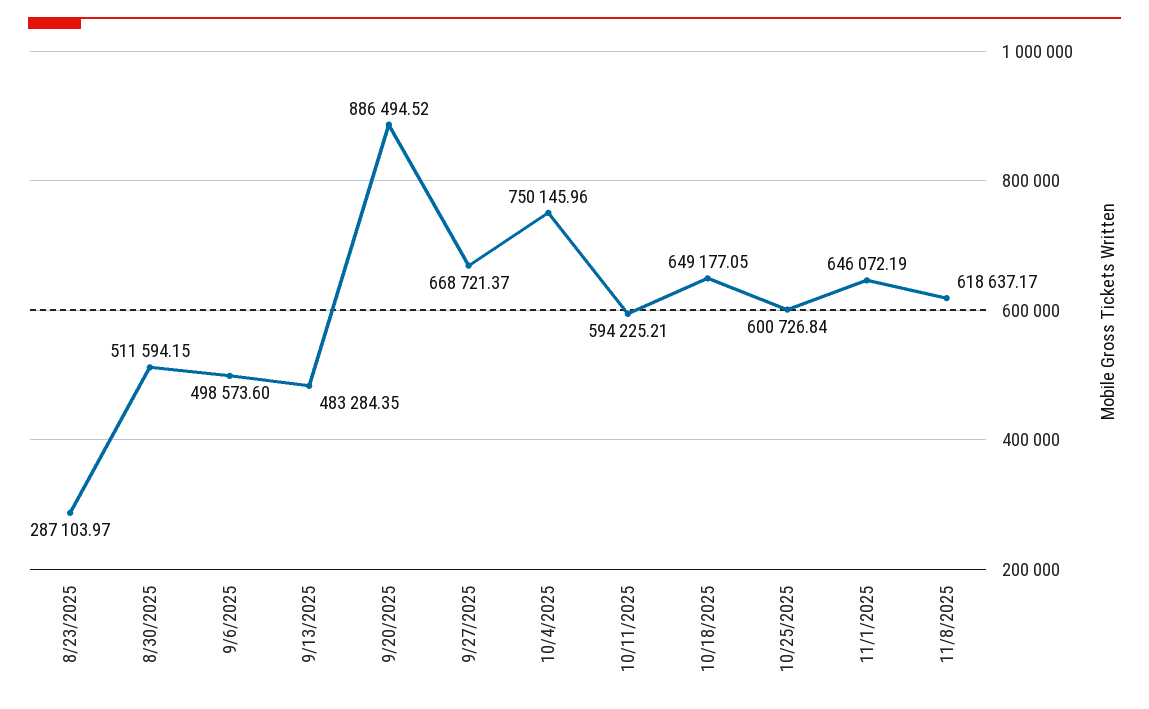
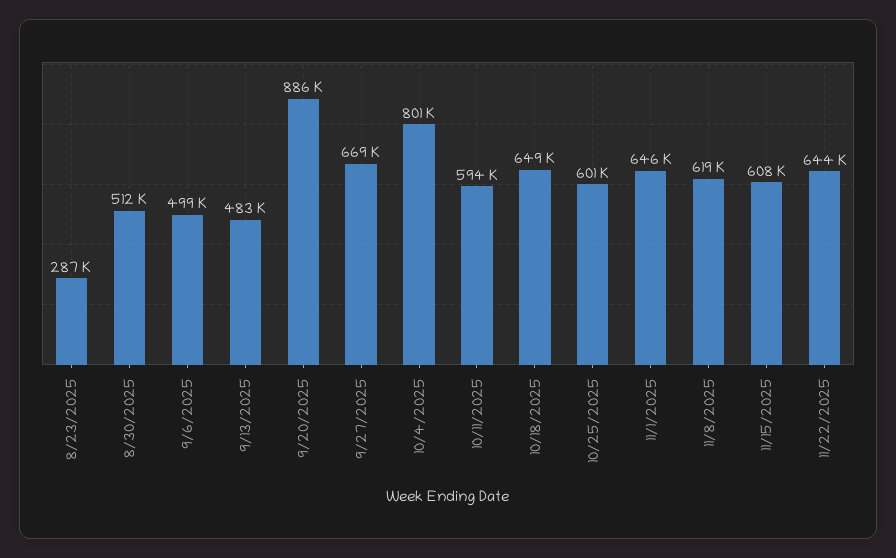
10/4/2025: 750145.96 -> 801000
11/15/2025: none -> 608000
11/22/2025: none -> 644000

